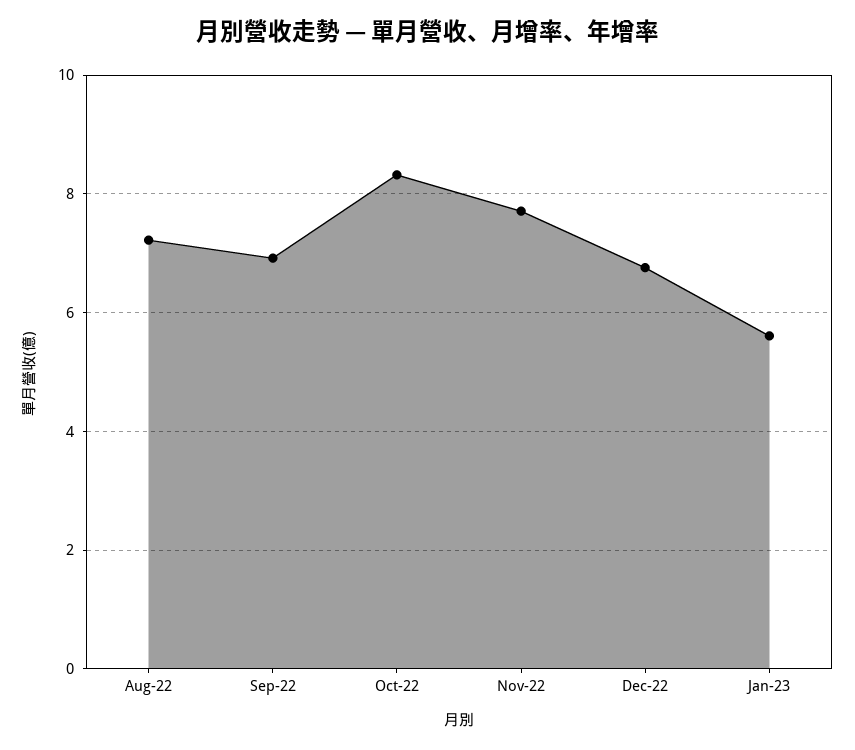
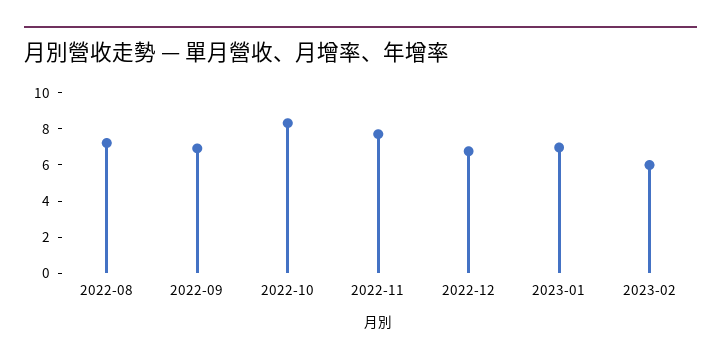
Jan-23: 5.6 -> 7
2023-02: none -> 6

